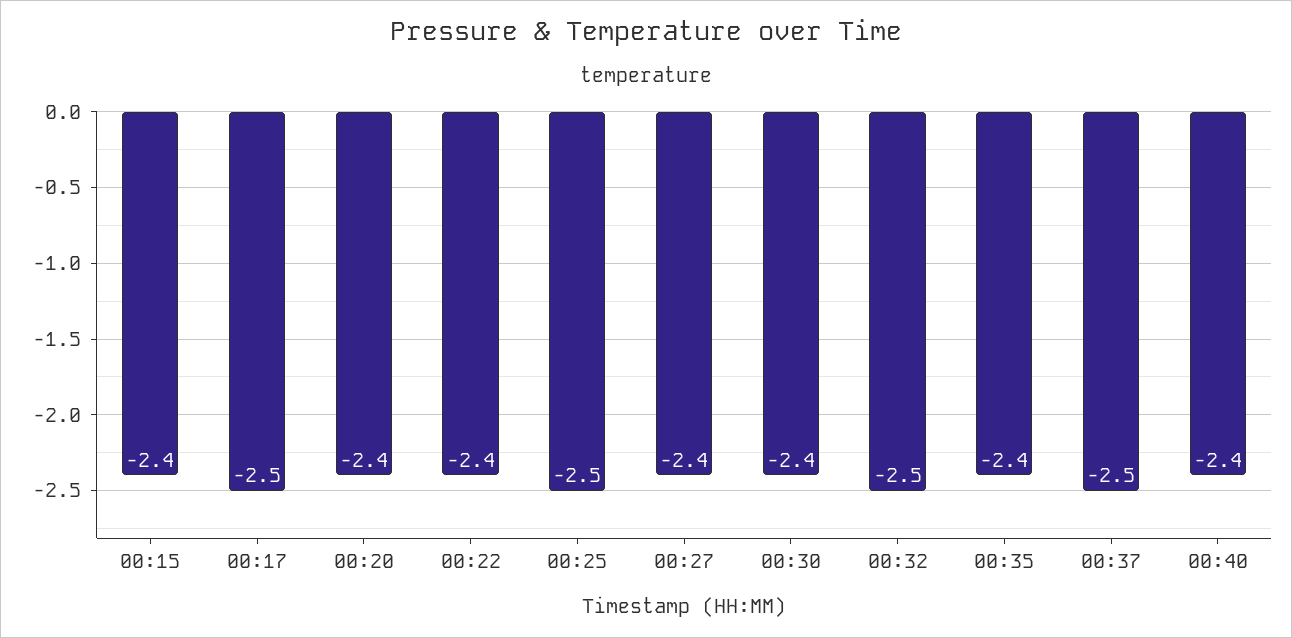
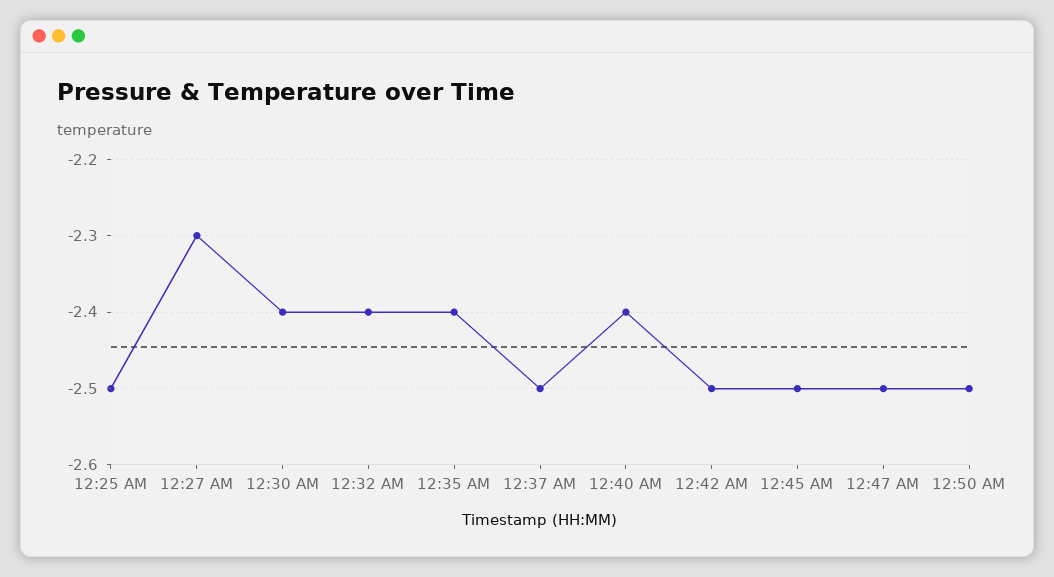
00:15: -2.4 -> none
00:17: -2.5 -> none
00:20: -2.4 -> none
00:22: -2.4 -> none
00:27: -2.4 -> -2.3
00:32: -2.5 -> -2.4
12:42 AM: none -> -2.5
12:45 AM: none -> -2.5
12:47 AM: none -> -2.5
12:50 AM: none -> -2.5

